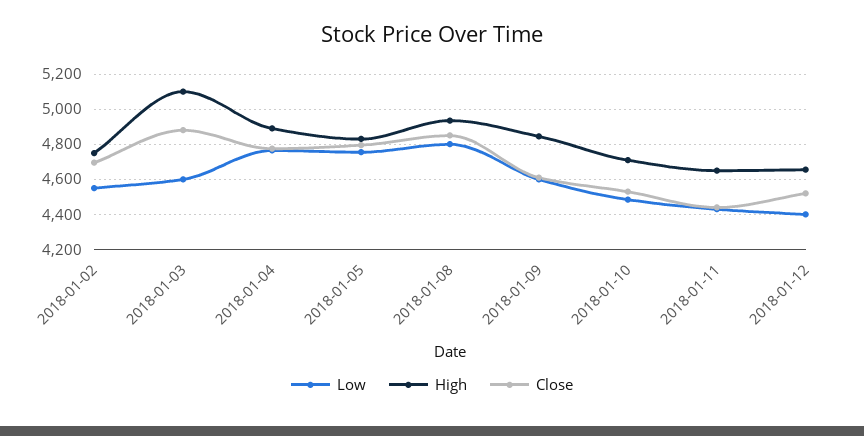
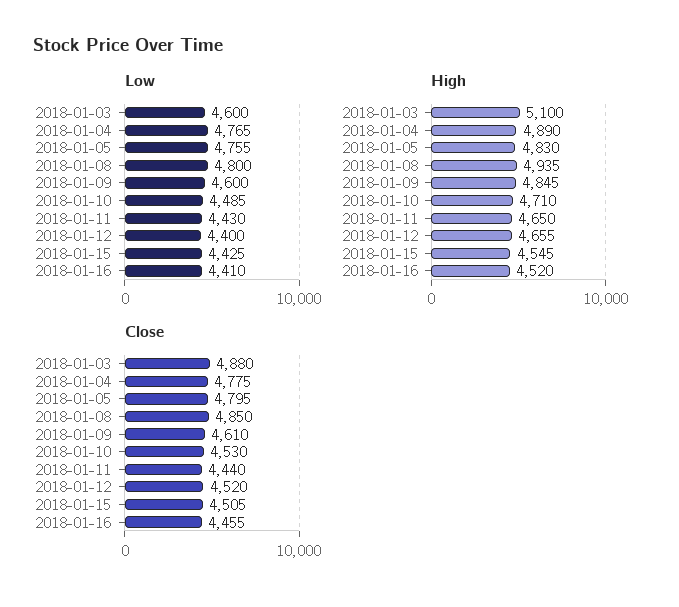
Low, 2018-01-02: 4550 -> none
High, 2018-01-02: 4750 -> none
Close, 2018-01-02: 4700 -> none
Low, 2018-01-15: none -> 4425
Low, 2018-01-16: none -> 4410
High, 2018-01-15: none -> 4545
High, 2018-01-16: none -> 4520
Close, 2018-01-15: none -> 4505
Close, 2018-01-16: none -> 4455

